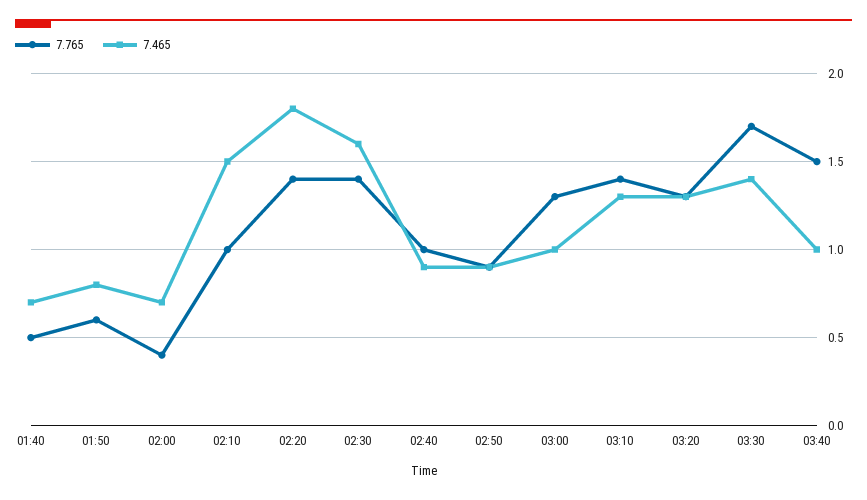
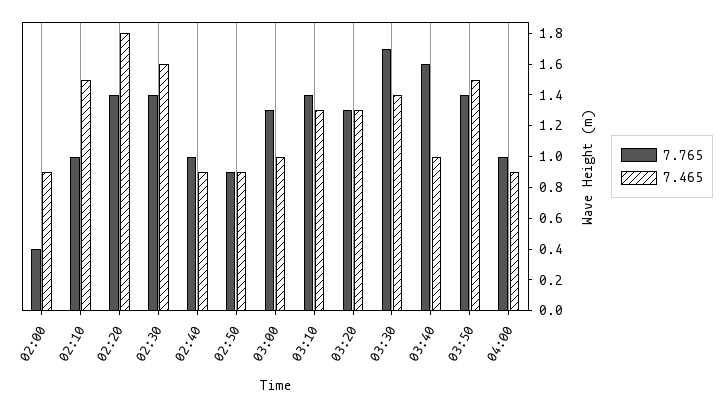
7.765, 01:40: 0.5 -> none
7.465, 01:40: 0.7 -> none
7.765, 01:50: 0.6 -> none
7.465, 01:50: 0.8 -> none
7.465, 02:00: 0.7 -> 0.9
7.765, 03:40: 1.5 -> 1.6
7.765, 03:50: none -> 1.4
7.465, 03:50: none -> 1.5
7.765, 04:00: none -> 1
7.465, 04:00: none -> 0.9

